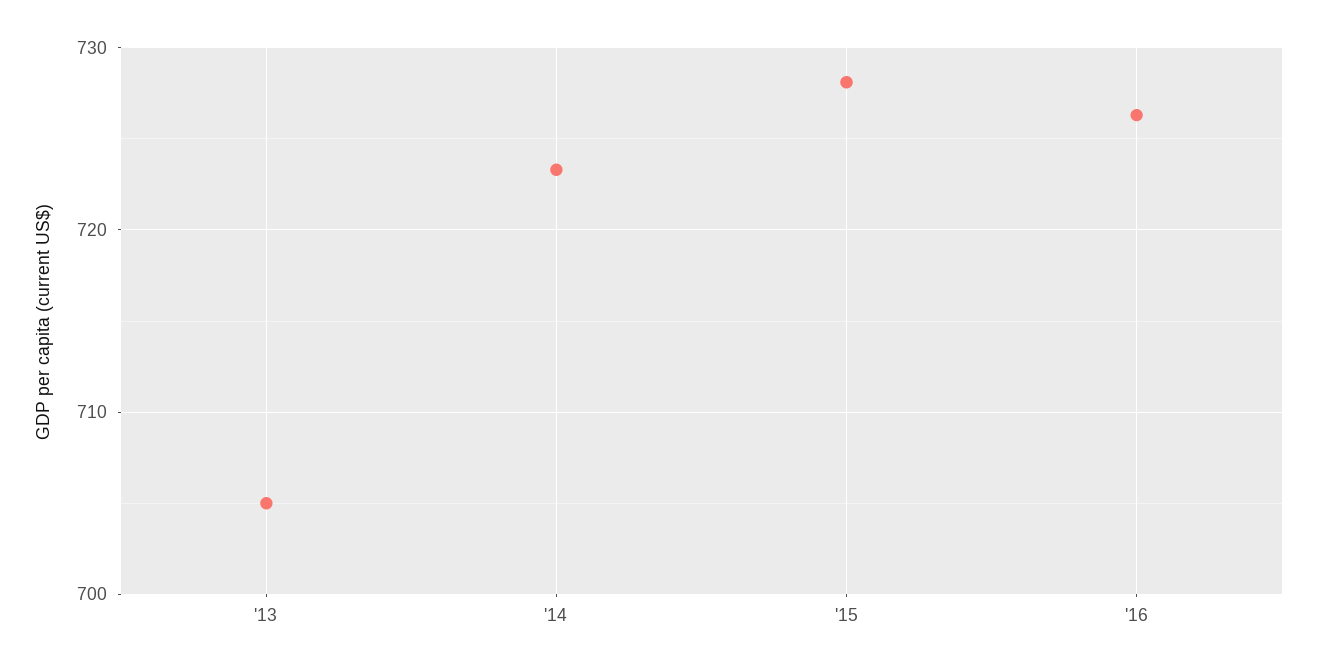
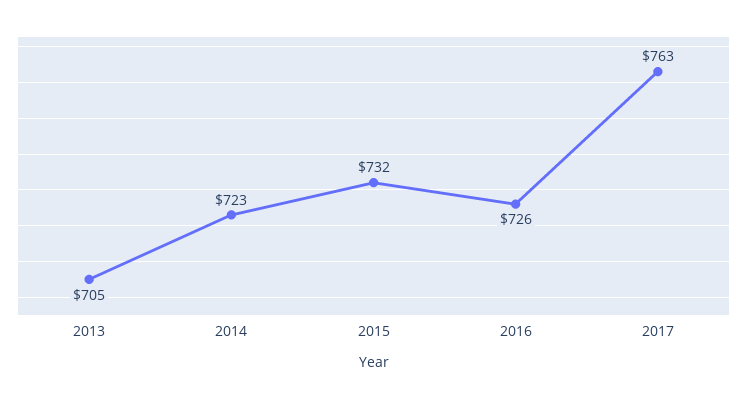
'15: 728 -> 732
2017: none -> 763

